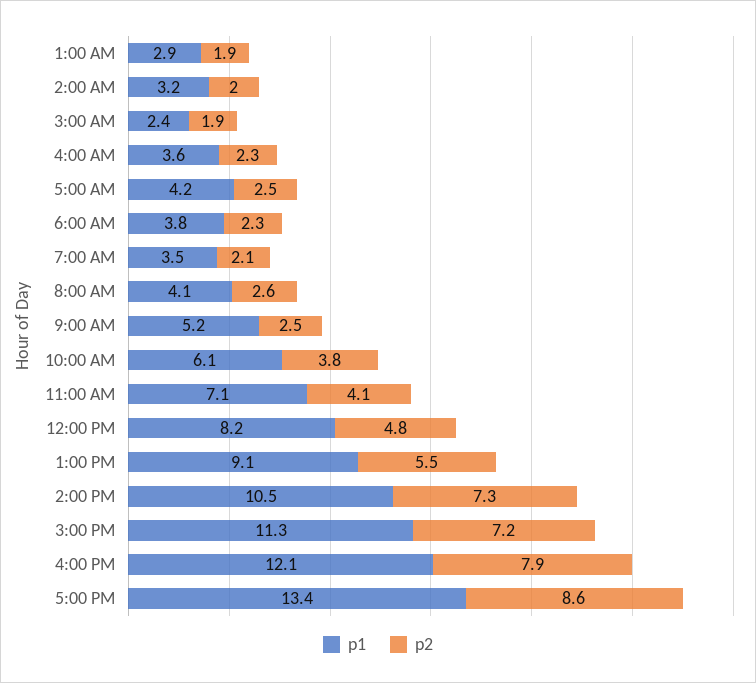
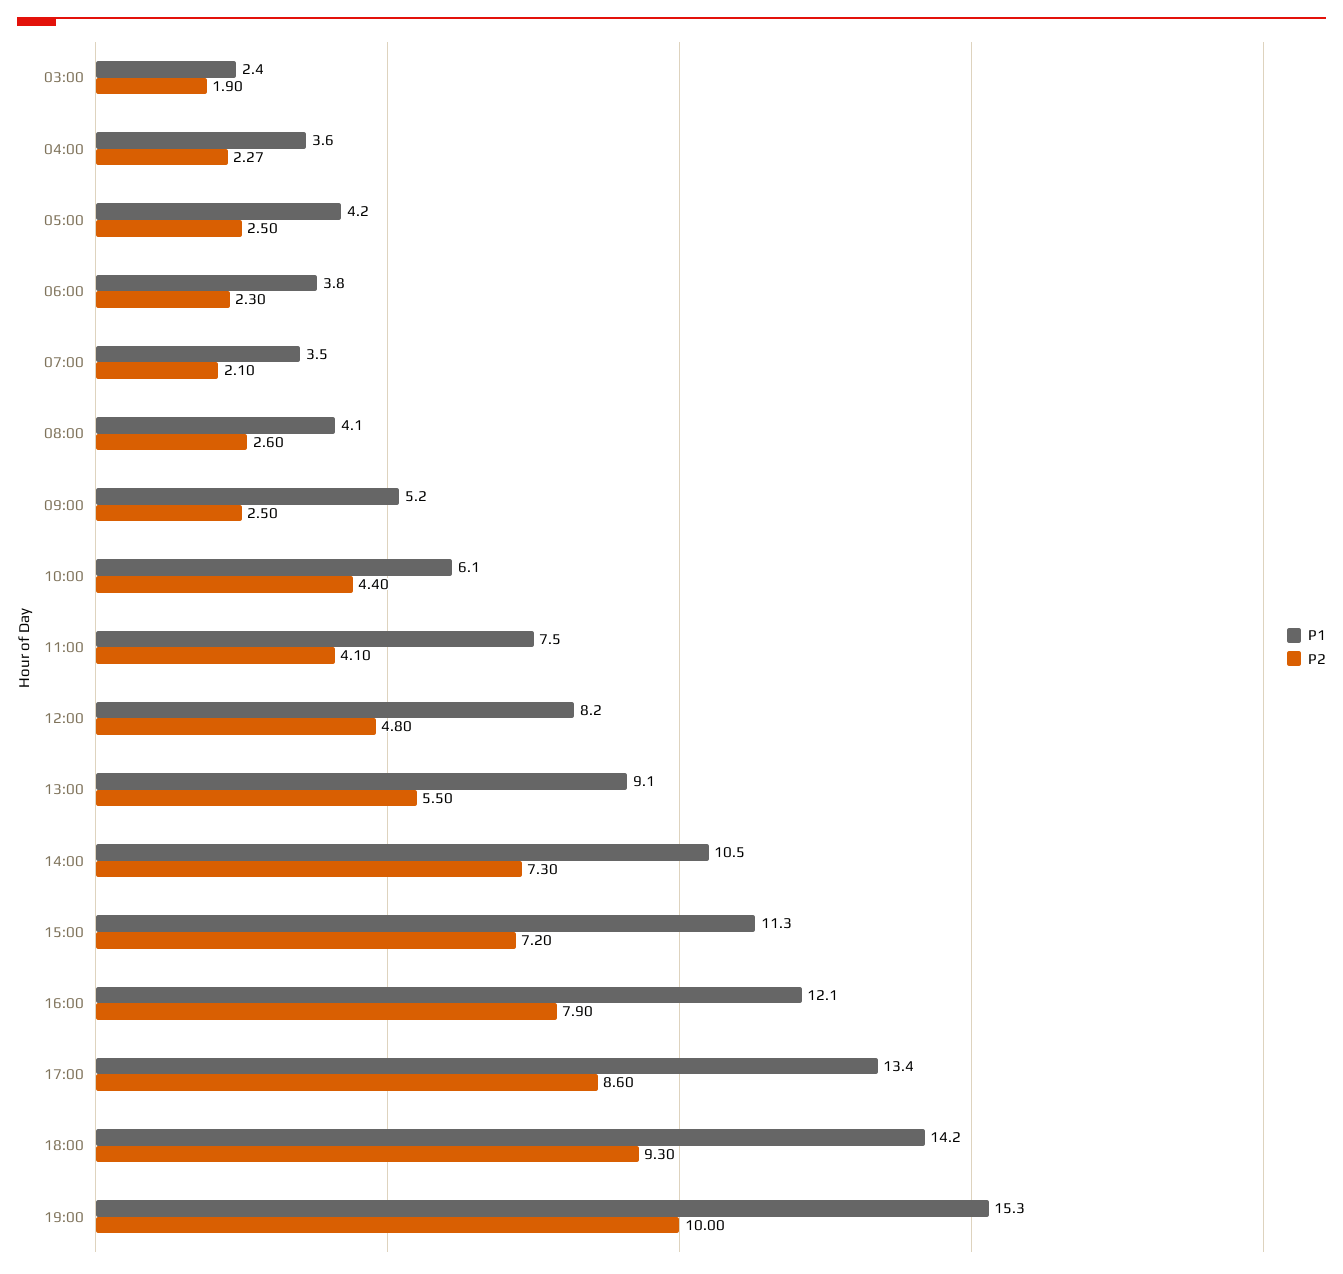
p1, 1:00 AM: 2.9 -> none
p2, 1:00 AM: 1.9 -> none
p1, 2:00 AM: 3.2 -> none
p2, 2:00 AM: 2 -> none
p2, 10:00 AM: 3.8 -> 4.4
p1, 11:00 AM: 7.1 -> 7.5
p1, 18:00: none -> 14.2
p2, 18:00: none -> 9.3
p1, 19:00: none -> 15.3
p2, 19:00: none -> 10

